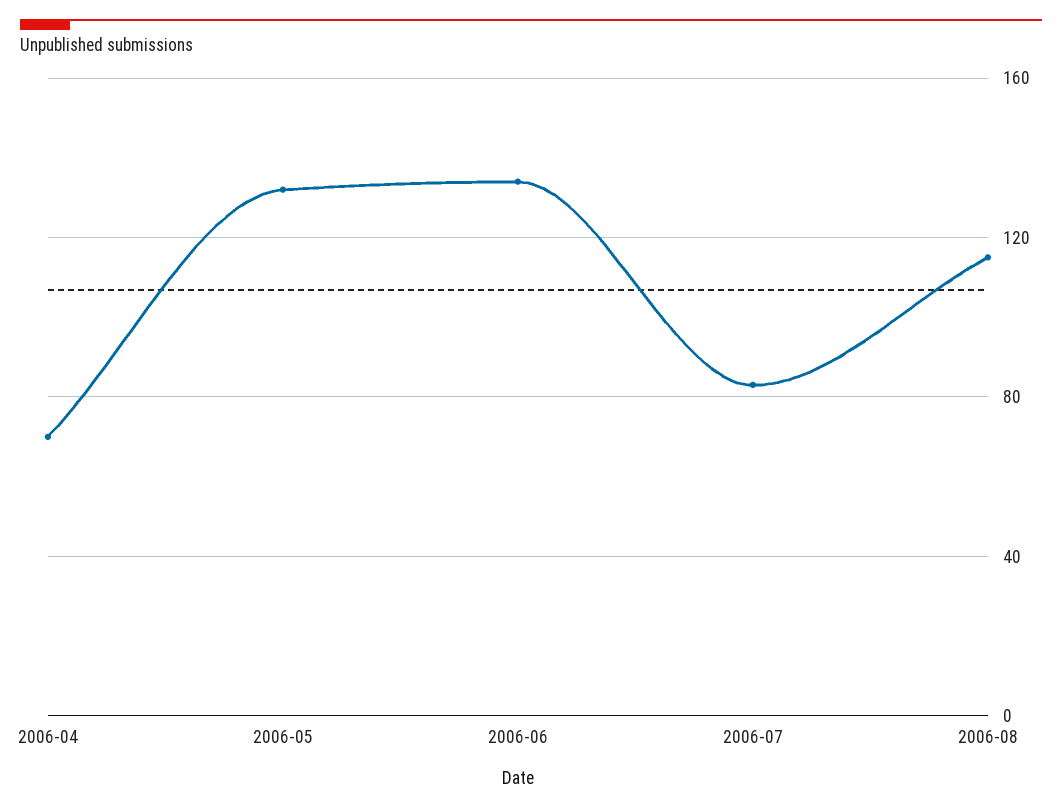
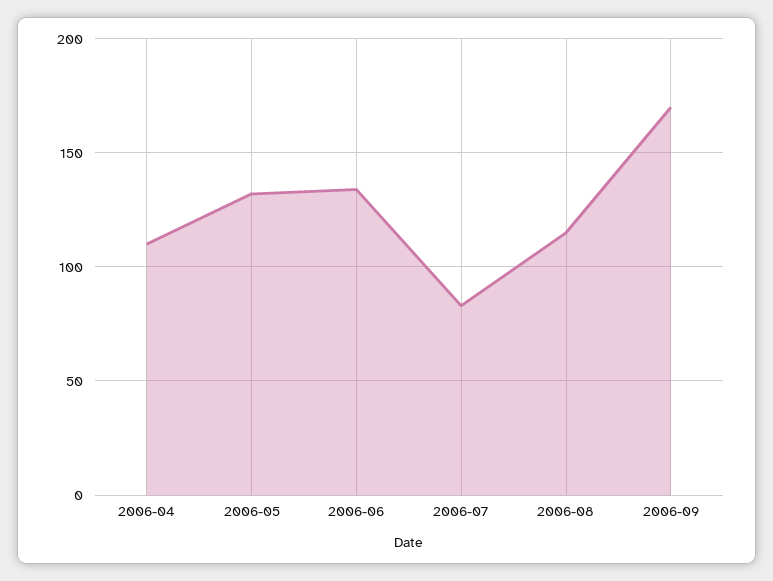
2006-04: 70 -> 110
2006-09: none -> 170

